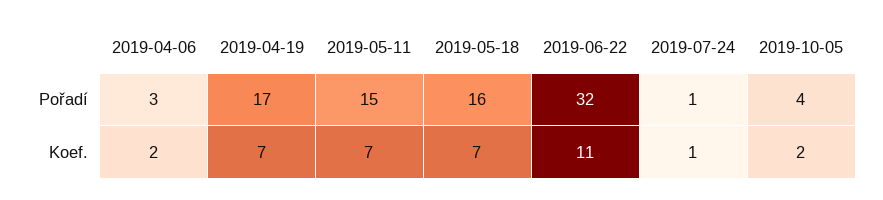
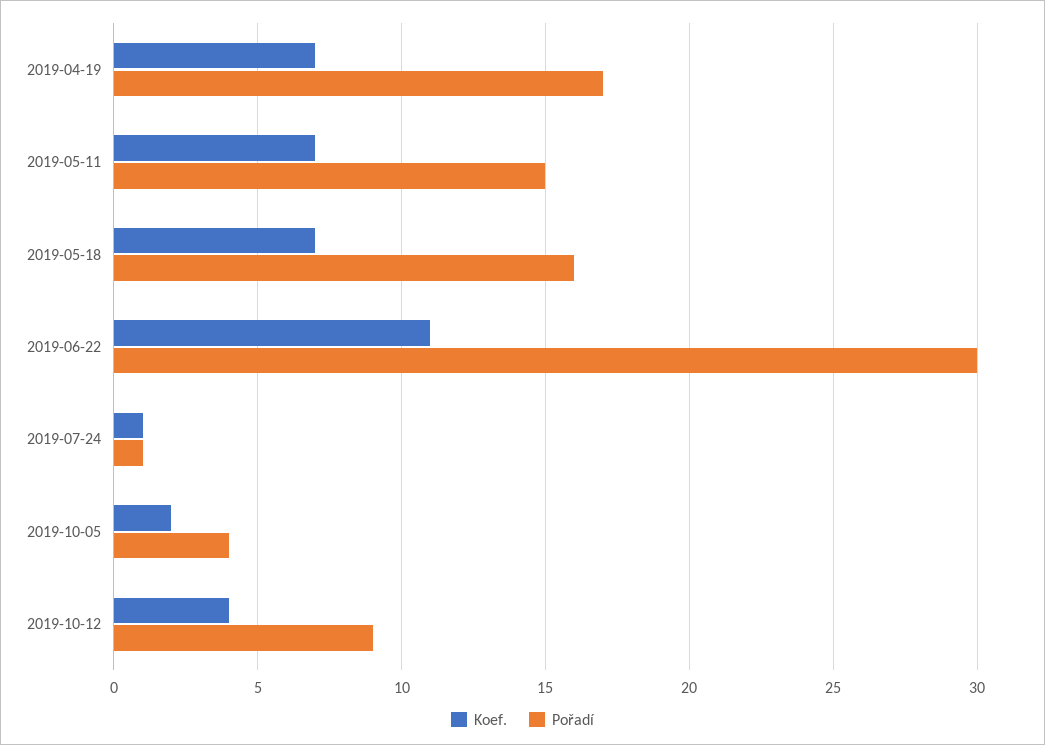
Pořadí, 2019-04-06: 3 -> none
Pořadí, 2019-06-22: 32 -> 30
Koef., 2019-04-06: 2 -> none
Koef., 2019-10-12: none -> 4
Pořadí, 2019-10-12: none -> 9

